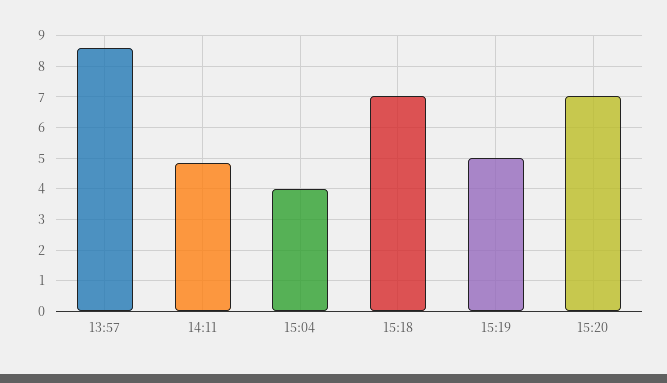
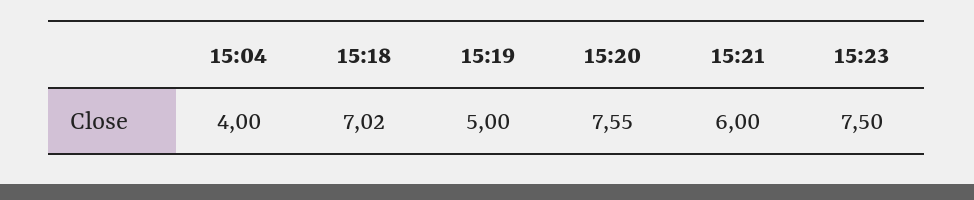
13:57: 8.6 -> none
14:11: 4.8 -> none
15:20: 7 -> 7.55
15:21: none -> 6
15:23: none -> 7.5

